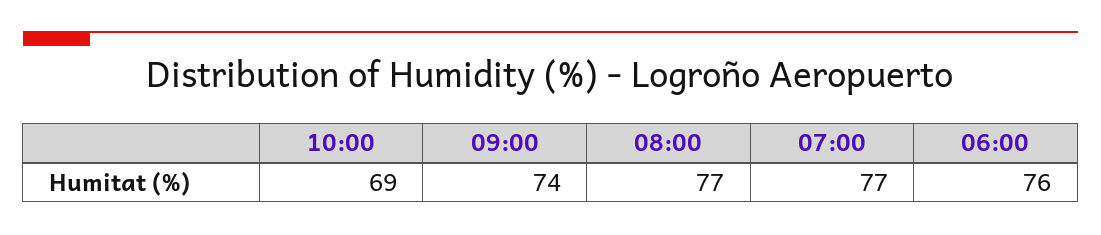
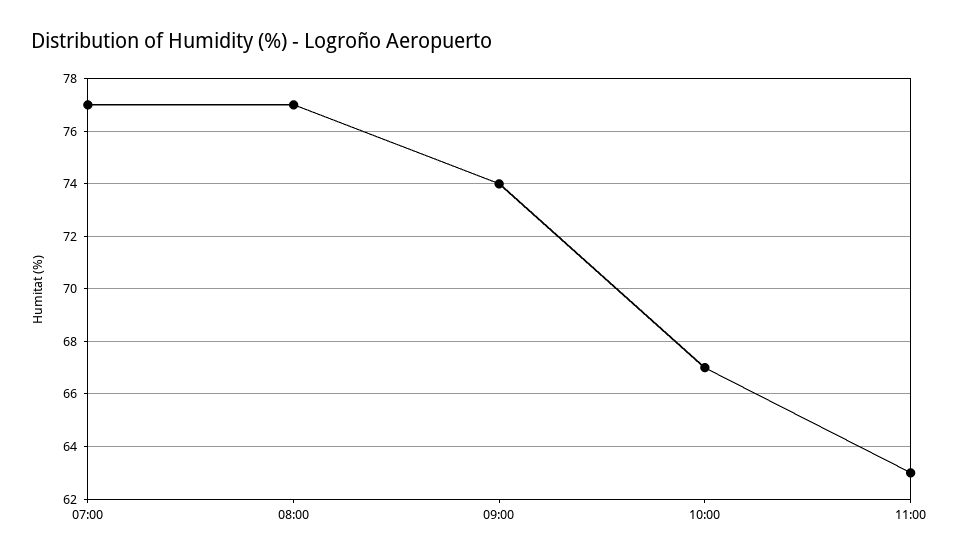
10:00: 69 -> 67
06:00: 76 -> none
11:00: none -> 63

